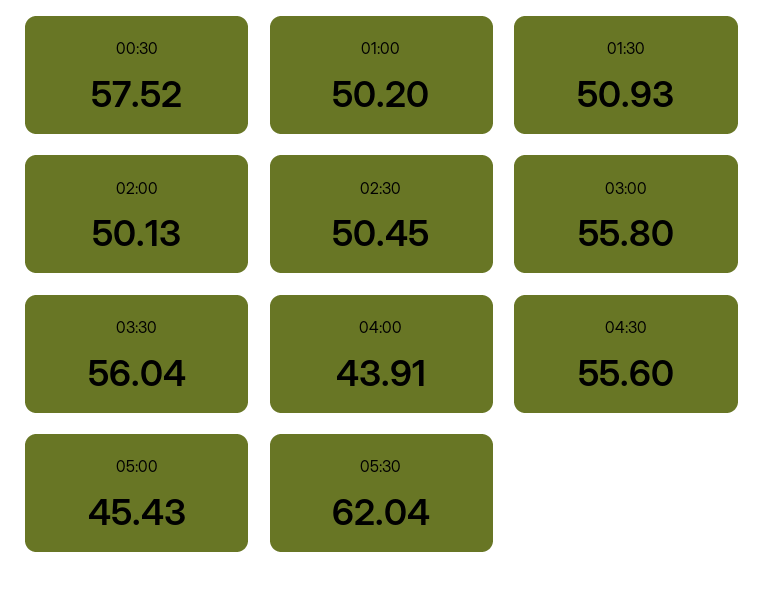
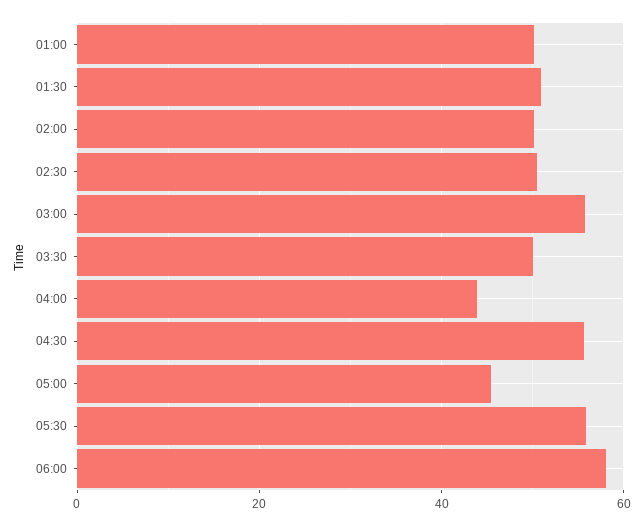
00:30: 57.52 -> none
03:30: 56.04 -> 50
05:30: 62.04 -> 56
06:00: none -> 58

